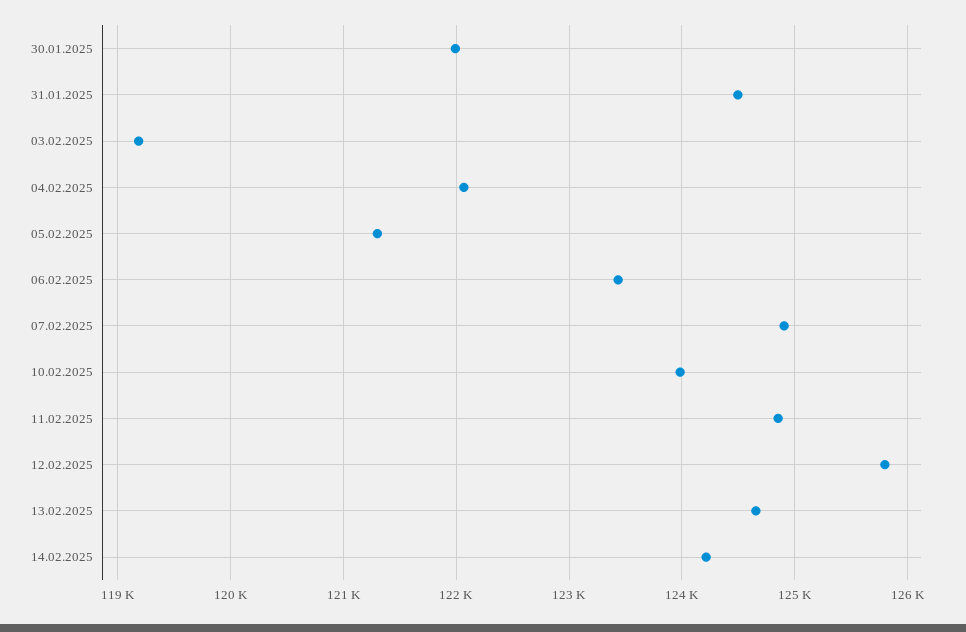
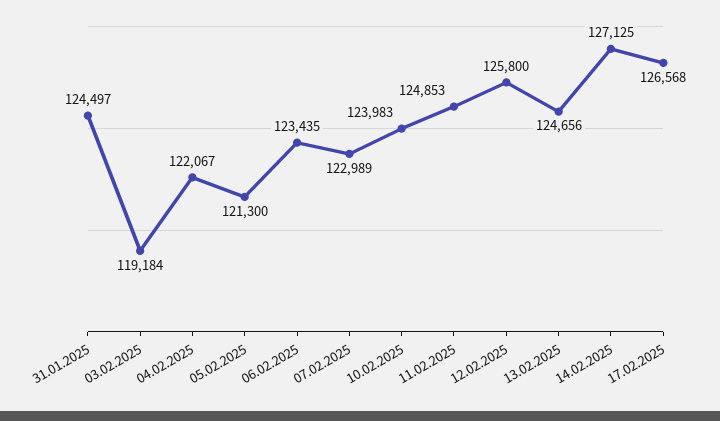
30.01.2025: 122000 -> none
07.02.2025: 124900 -> 122989
14.02.2025: 124200 -> 127125
17.02.2025: none -> 126568

